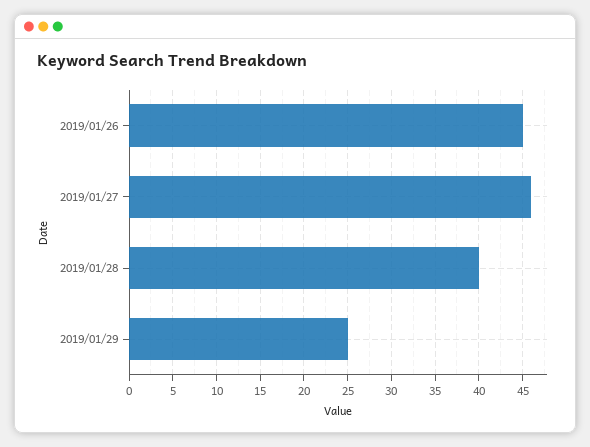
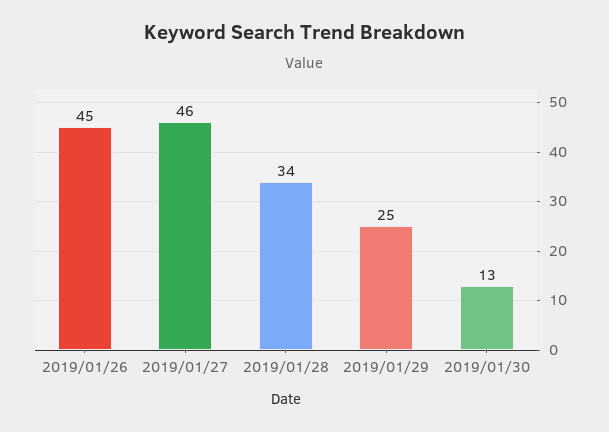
2019/01/28: 40 -> 34
2019/01/30: none -> 13

